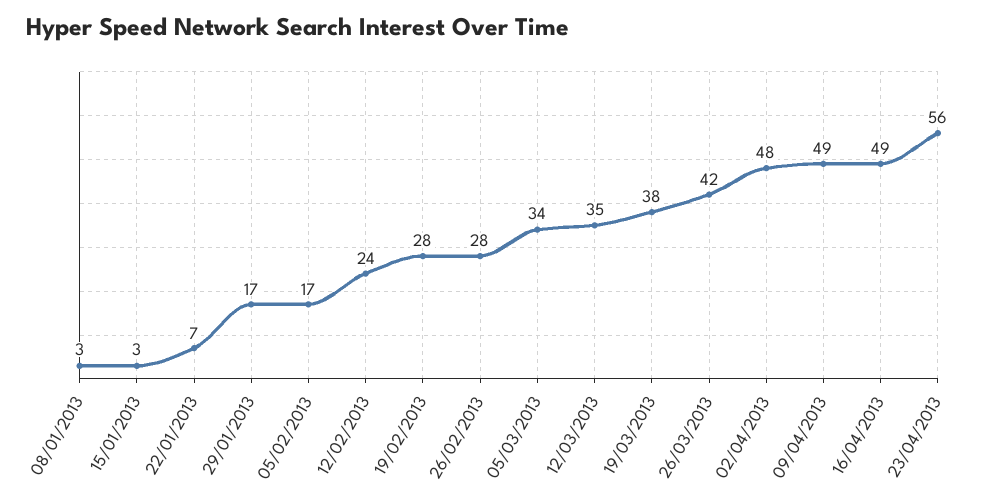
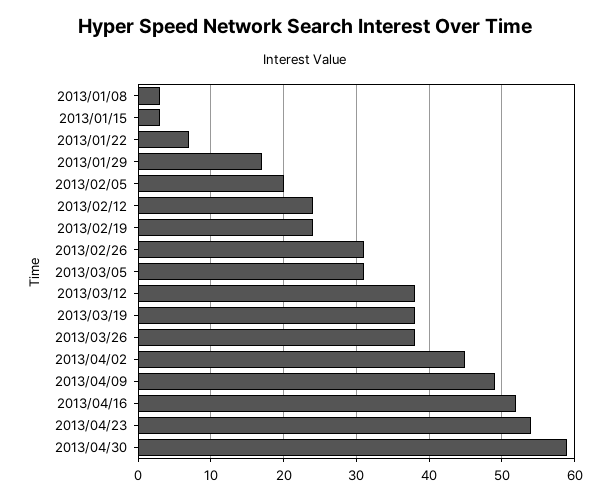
05/02/2013: 17 -> 20
19/02/2013: 28 -> 24
26/02/2013: 28 -> 31
05/03/2013: 34 -> 31
12/03/2013: 35 -> 38
26/03/2013: 42 -> 38
02/04/2013: 48 -> 45
16/04/2013: 49 -> 52
23/04/2013: 56 -> 54
2013/04/30: none -> 59

